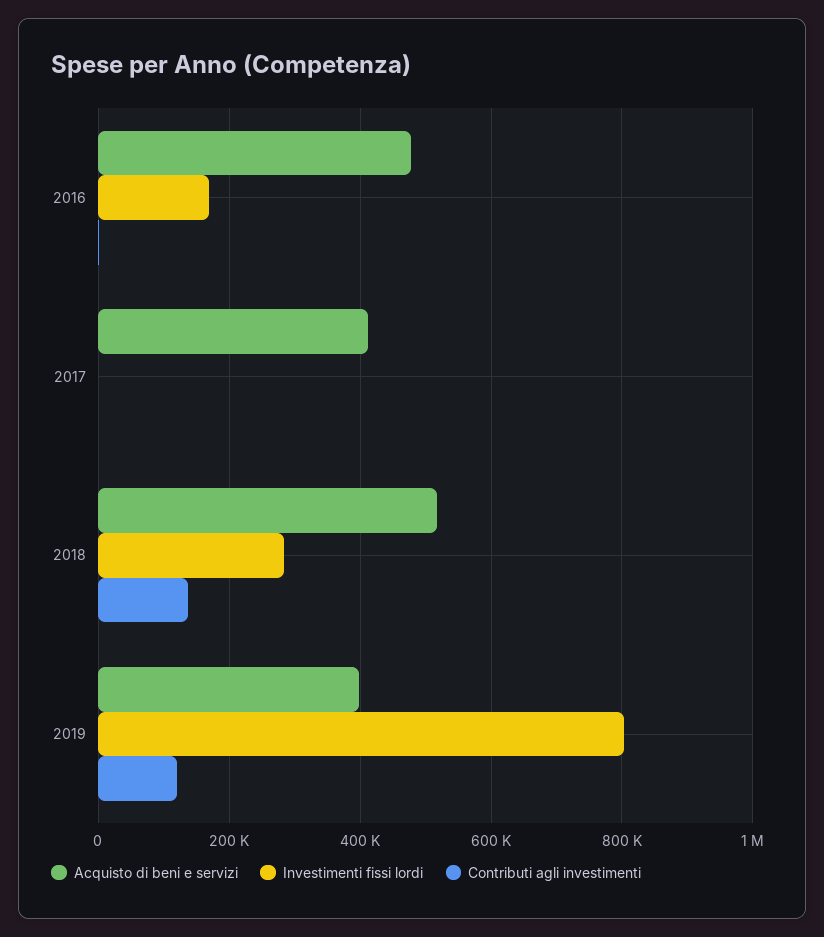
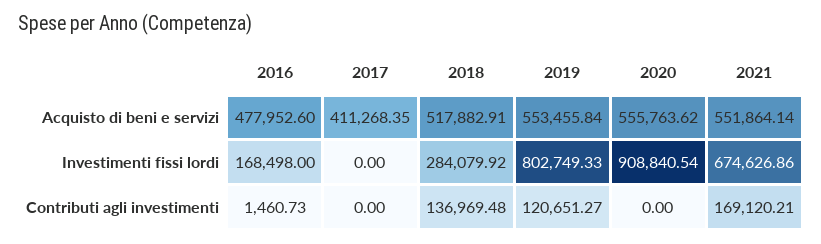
Acquisto di beni e servizi, 2019: 400000 -> 553455.84
Acquisto di beni e servizi, 2020: none -> 555763.62
Acquisto di beni e servizi, 2021: none -> 551864.14
Investimenti fissi lordi, 2020: none -> 908840.54
Investimenti fissi lordi, 2021: none -> 674626.86
Contributi agli investimenti, 2020: none -> 0
Contributi agli investimenti, 2021: none -> 169120.21

